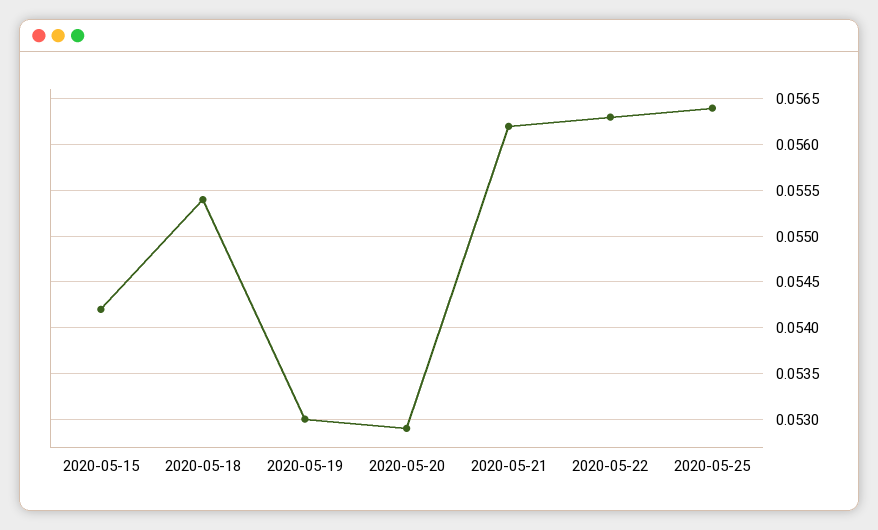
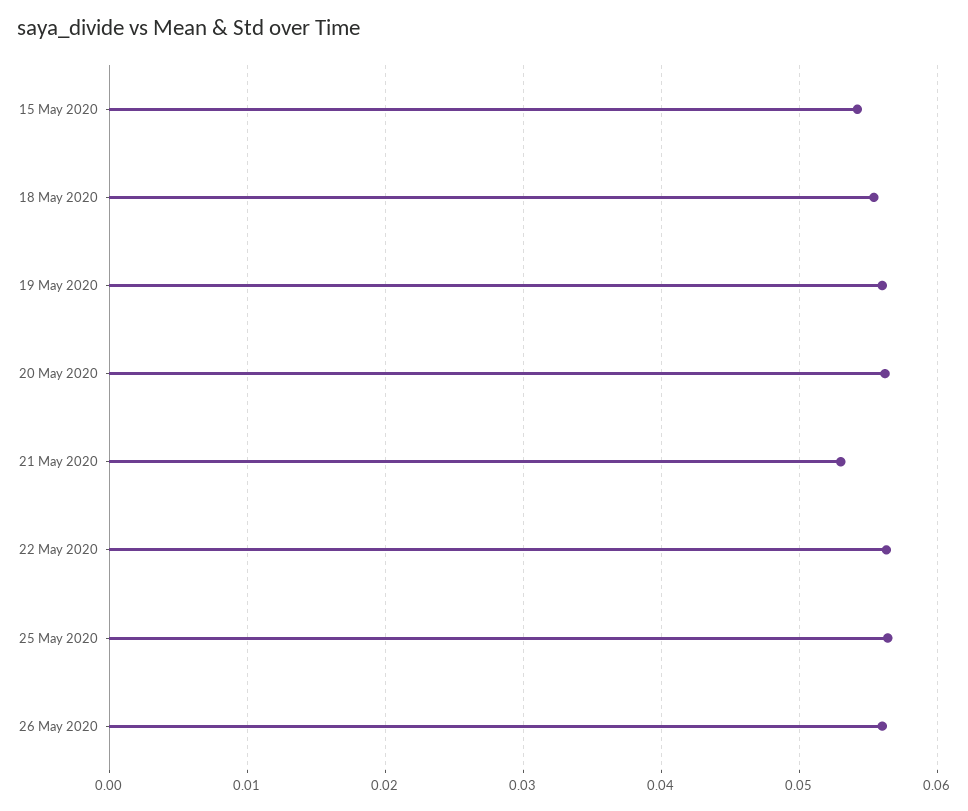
2020-05-19: 0.053 -> 0.056
2020-05-20: 0.0529 -> 0.056
2020-05-21: 0.0562 -> 0.053
26 May 2020: none -> 0.056

